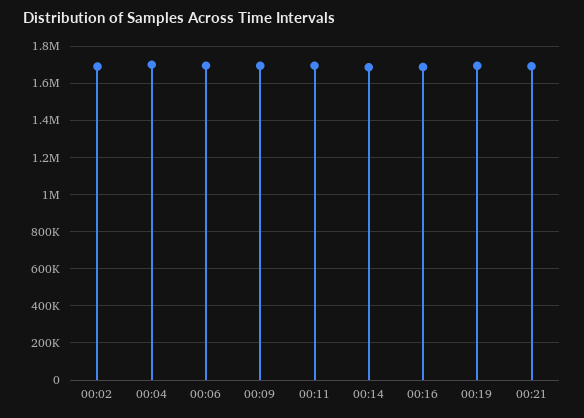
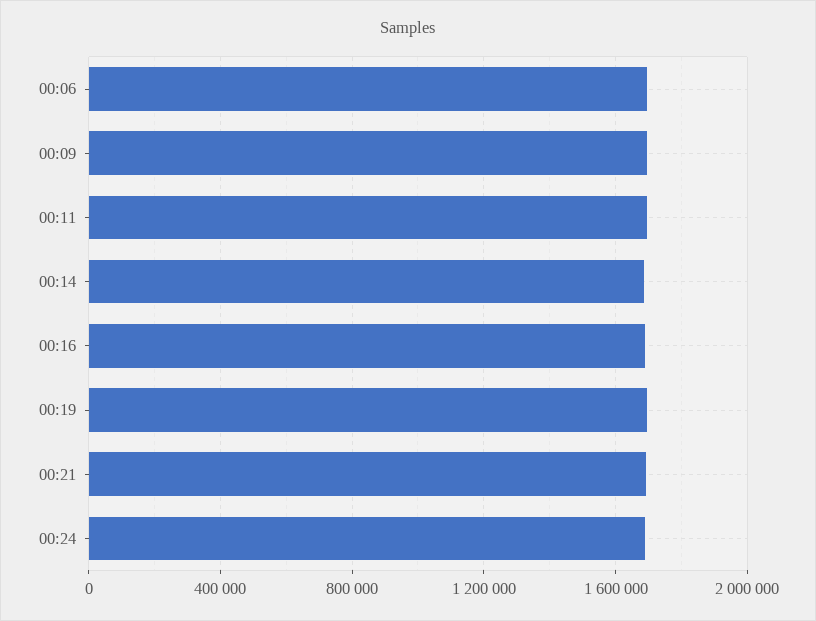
00:02: 1700000 -> none
00:04: 1700000 -> none
00:24: none -> 1700000

